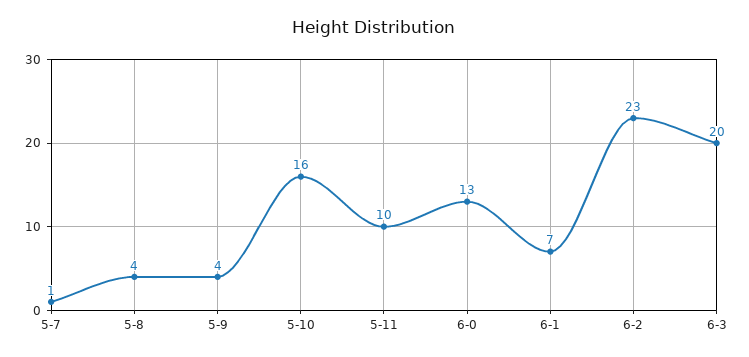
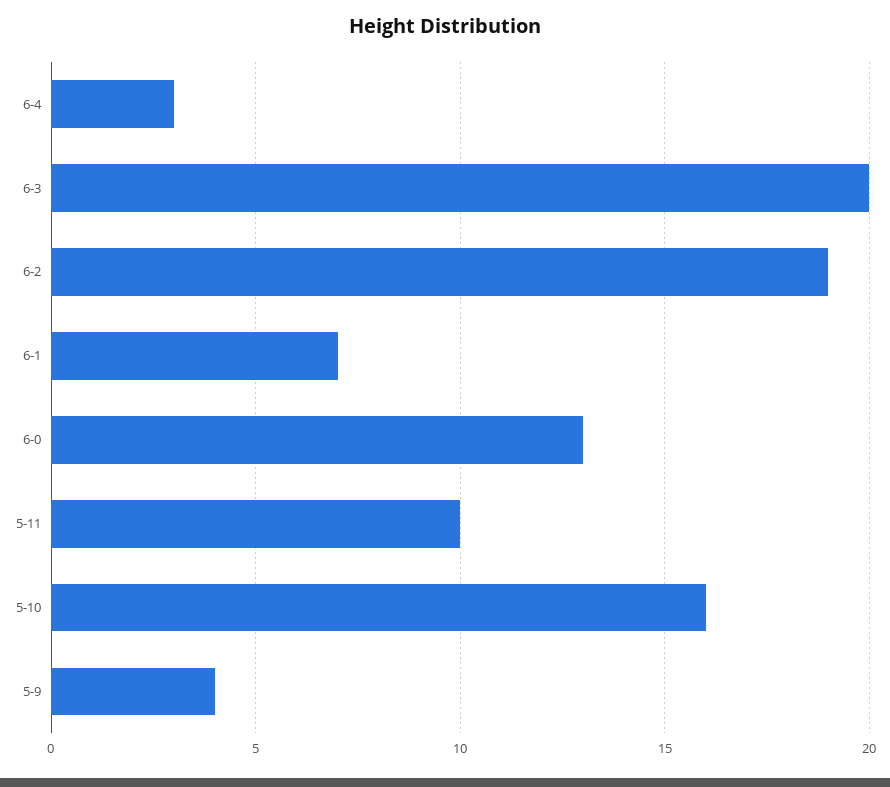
5-7: 1 -> none
5-8: 4 -> none
6-2: 23 -> 19
6-4: none -> 3

